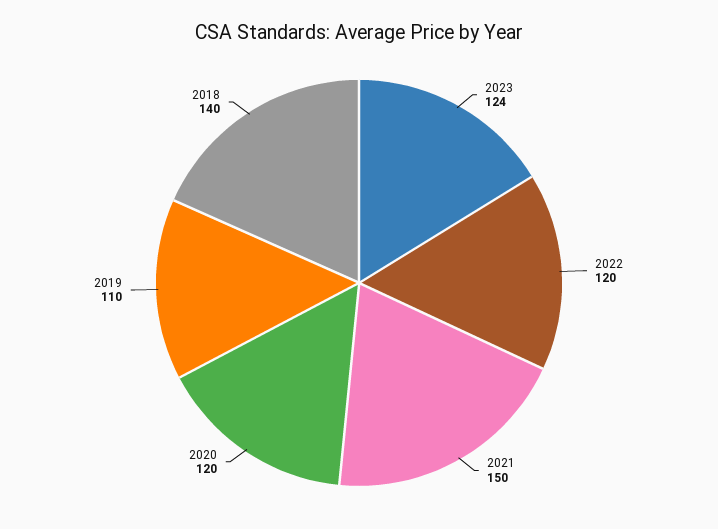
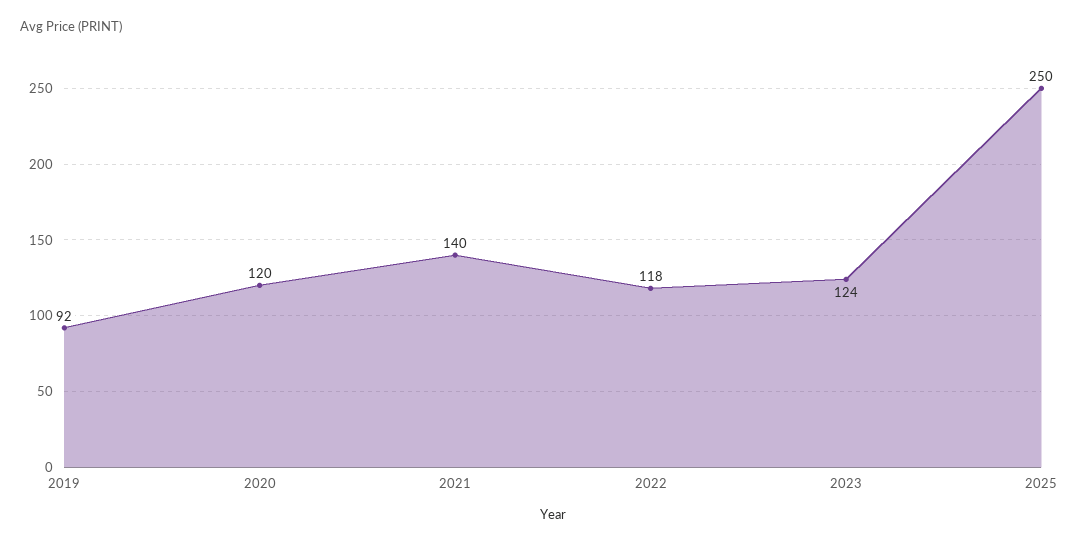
2022: 120 -> 118
2021: 150 -> 140
2019: 110 -> 92
2018: 140 -> none
2025: none -> 250

